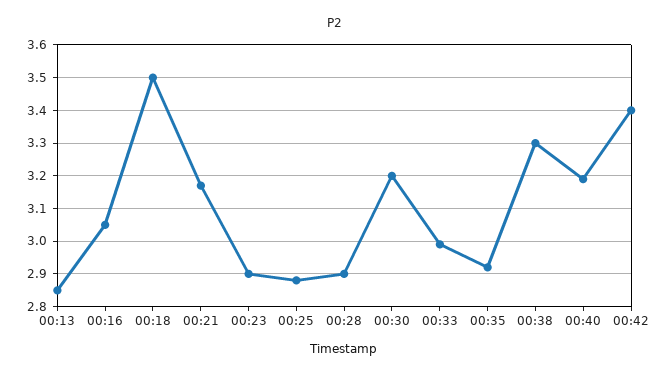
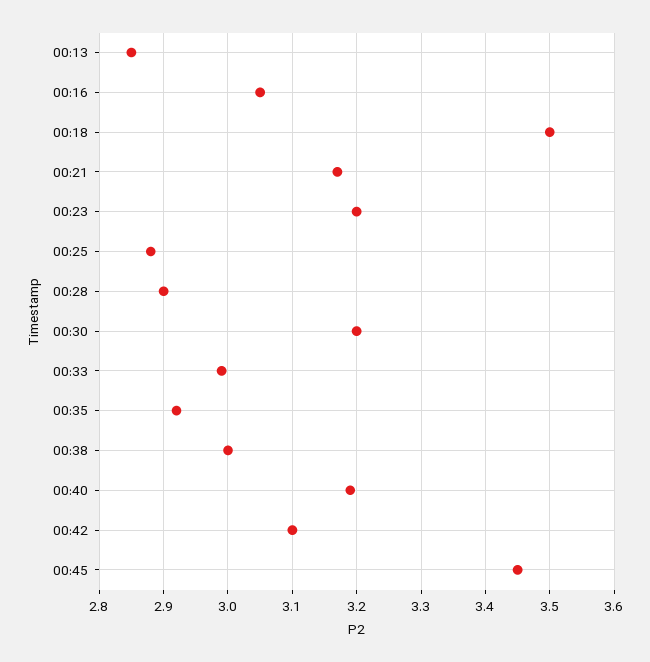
00:23: 2.9 -> 3.2
00:38: 3.3 -> 3
00:42: 3.4 -> 3.1
00:45: none -> 3.45

